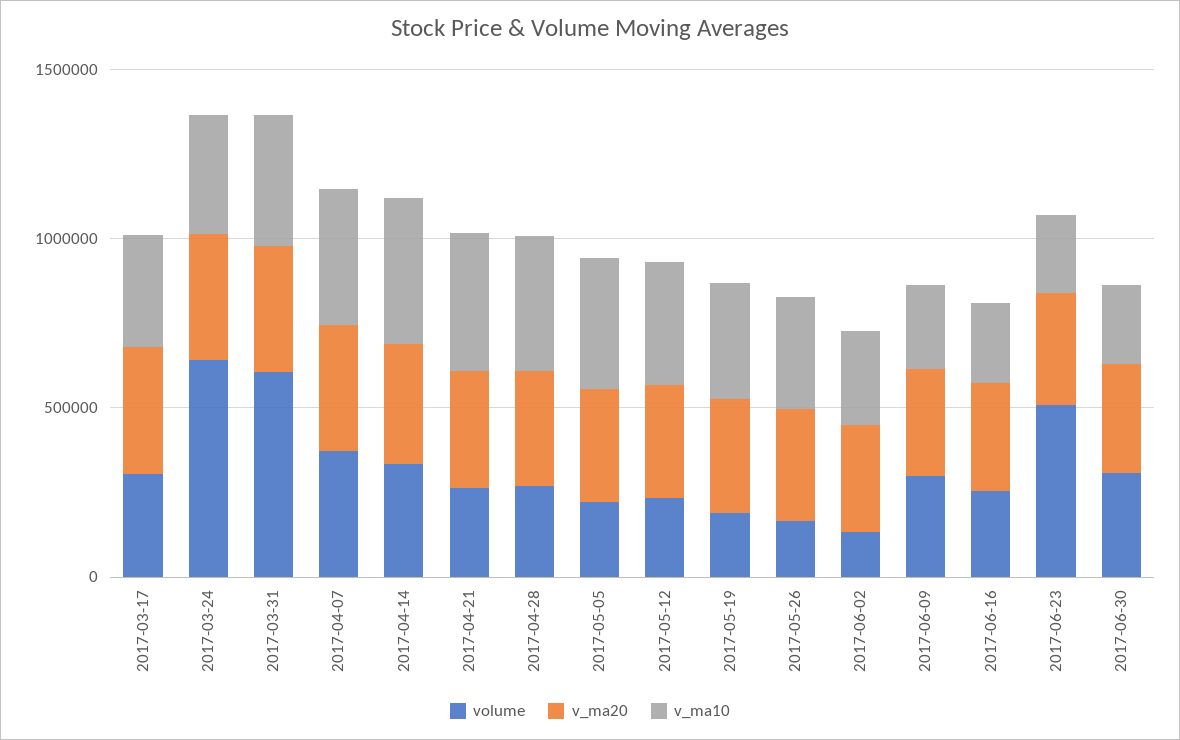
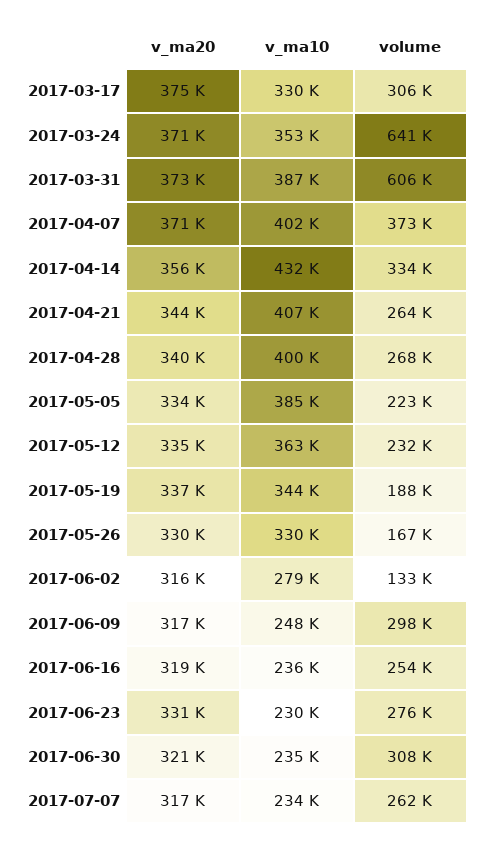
volume, 2017-06-23: 500000 -> 276000
v_ma20, 2017-07-07: none -> 317000
v_ma10, 2017-07-07: none -> 234000
volume, 2017-07-07: none -> 262000

